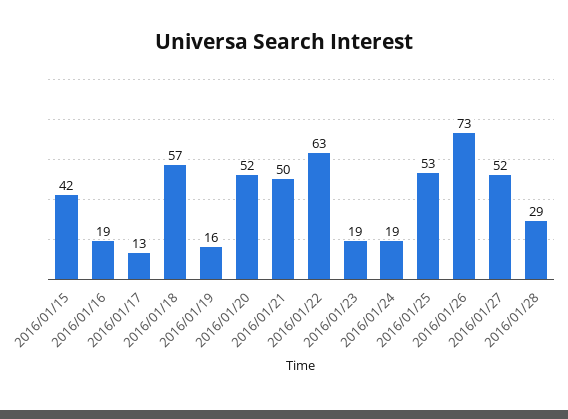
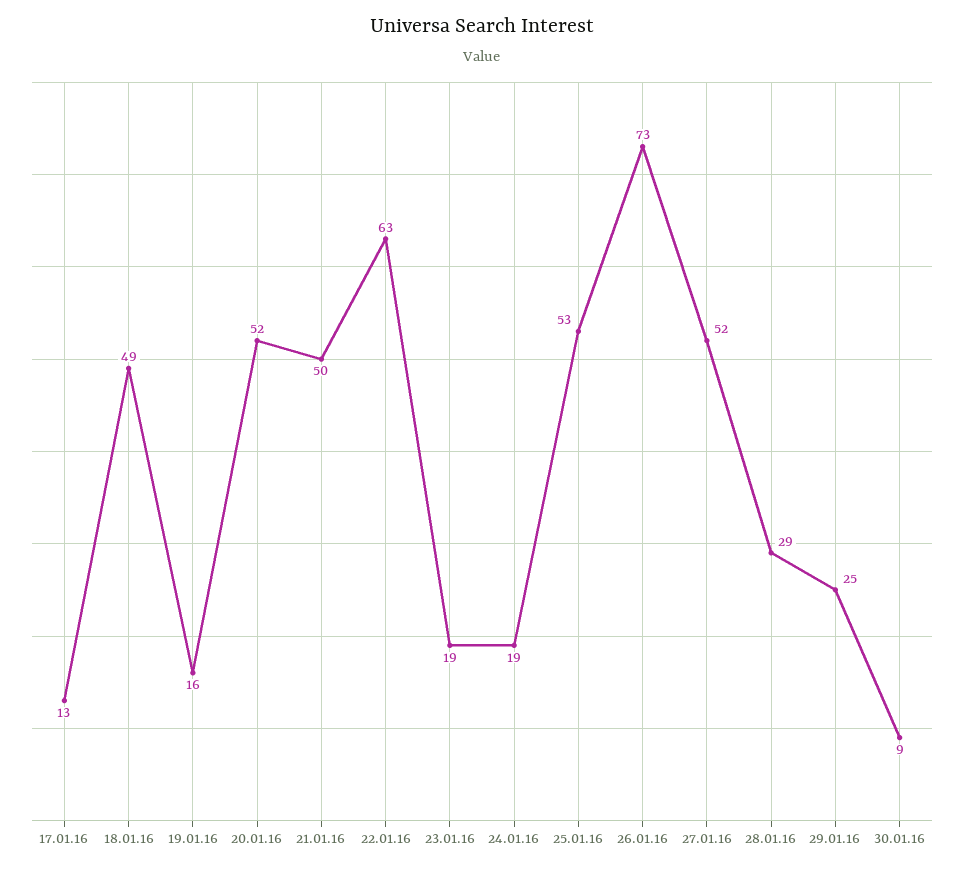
2016/01/15: 42 -> none
2016/01/16: 19 -> none
2016/01/18: 57 -> 49
29.01.16: none -> 25
30.01.16: none -> 9

